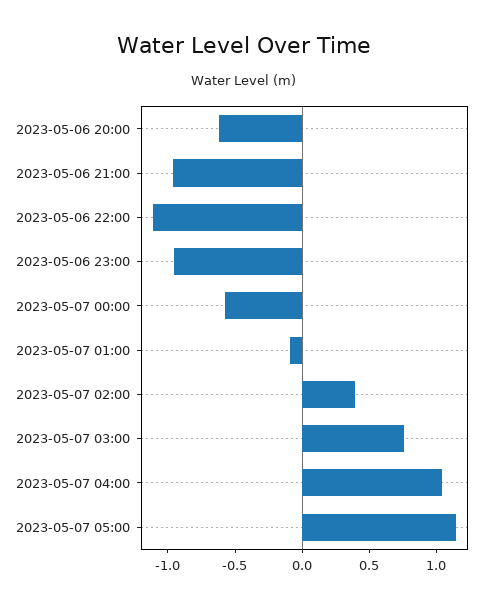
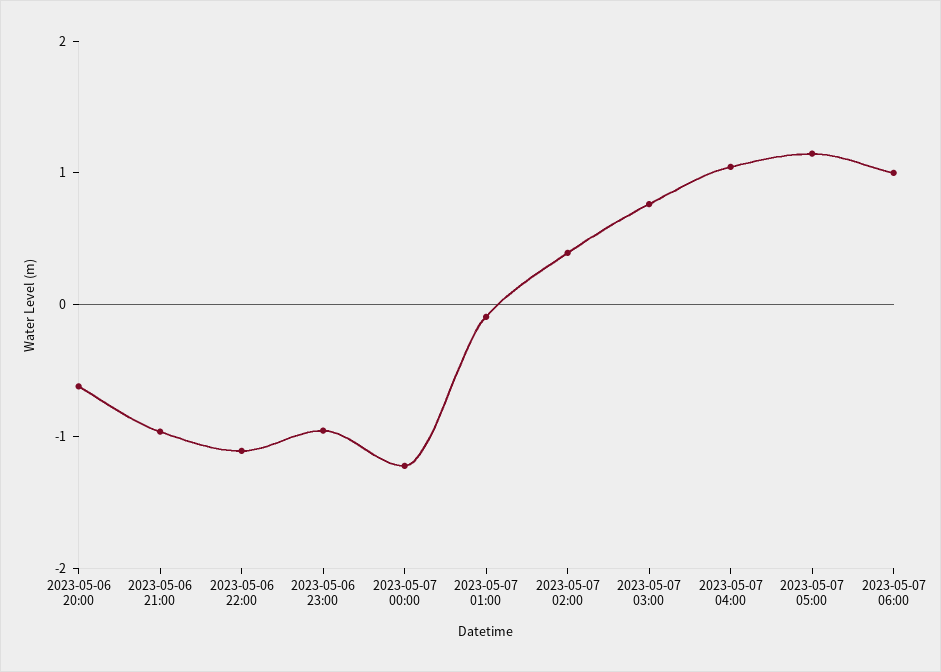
2023-05-07 00:00: -0.6 -> -1.2
2023-05-07 06:00: none -> 1

